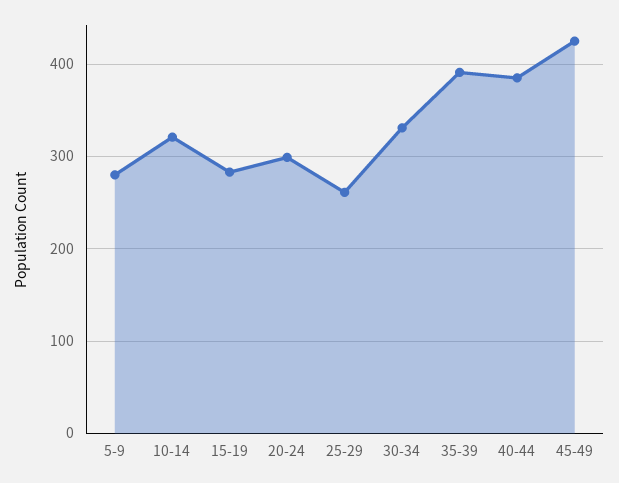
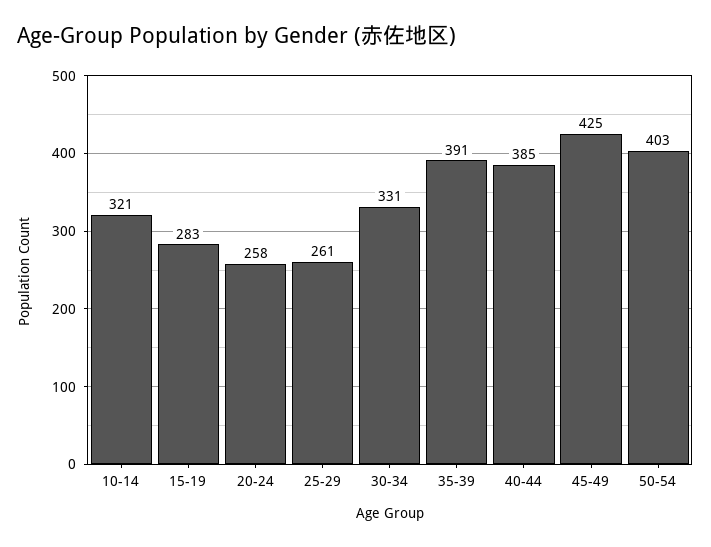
5-9: 280 -> none
20-24: 300 -> 258
50-54: none -> 403

